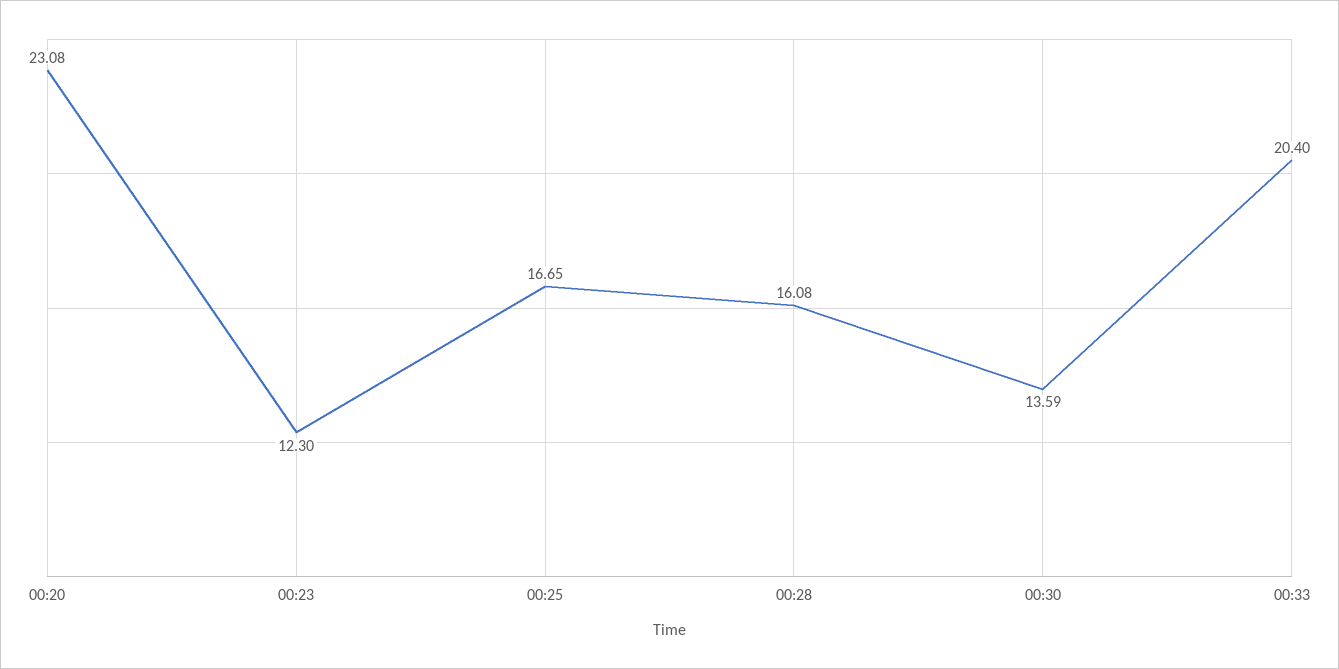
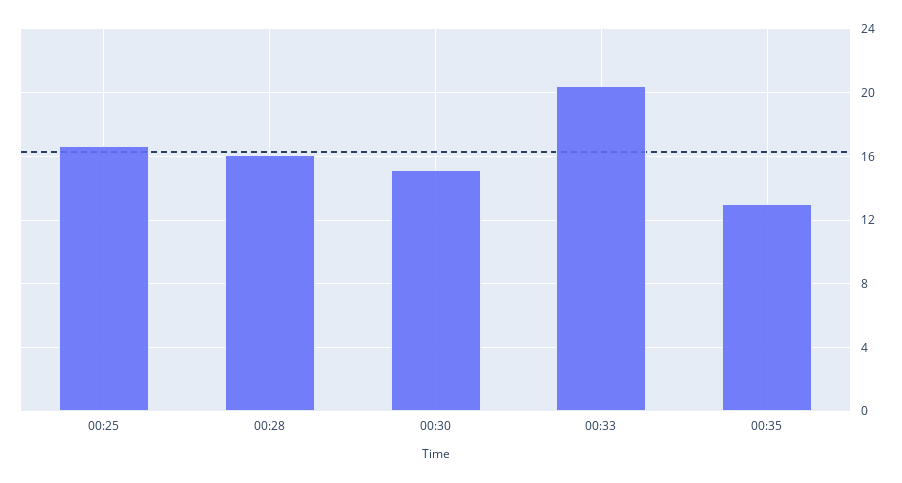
00:20: 23.08 -> none
00:23: 12.3 -> none
00:30: 13.59 -> 15
00:35: none -> 13

